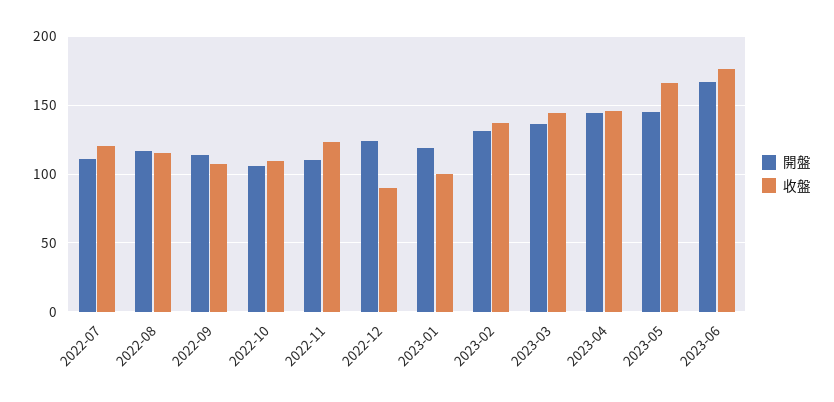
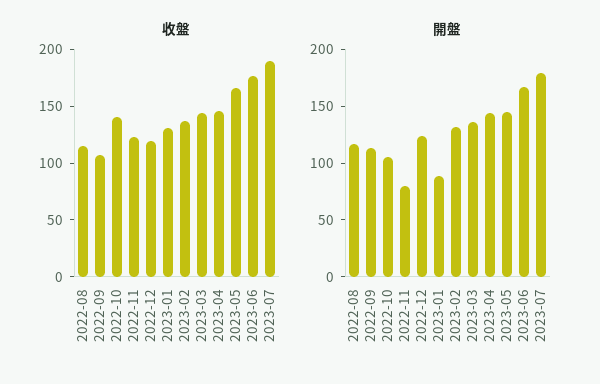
開盤, 2022-07: 110 -> none
收盤, 2022-07: 120 -> none
收盤, 2022-10: 110 -> 140
開盤, 2022-11: 110 -> 80
收盤, 2022-12: 90 -> 120
開盤, 2023-01: 120 -> 90
收盤, 2023-01: 100 -> 130
收盤, 2023-07: none -> 190
開盤, 2023-07: none -> 180

